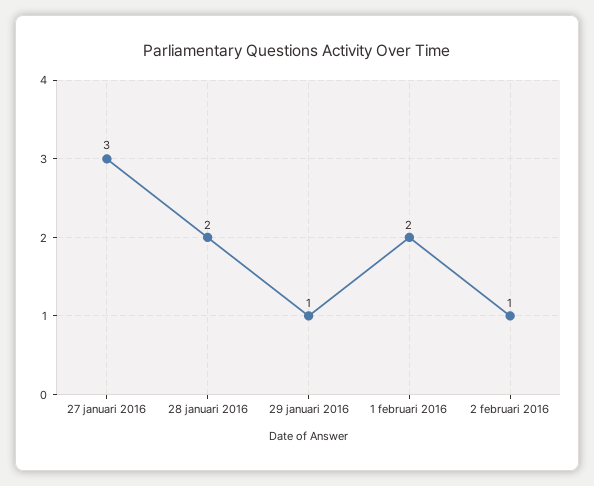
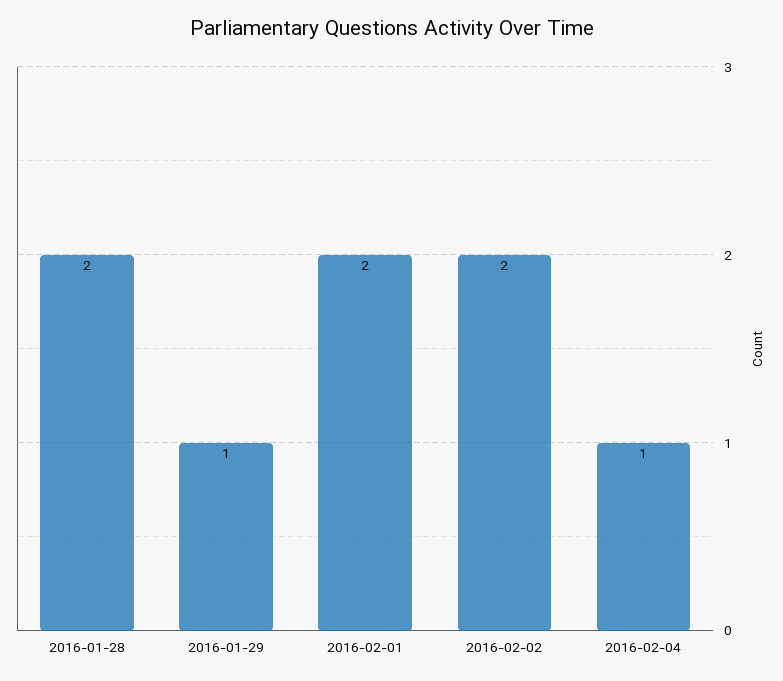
27 januari 2016: 3 -> none
2 februari 2016: 1 -> 2
2016-02-04: none -> 1

